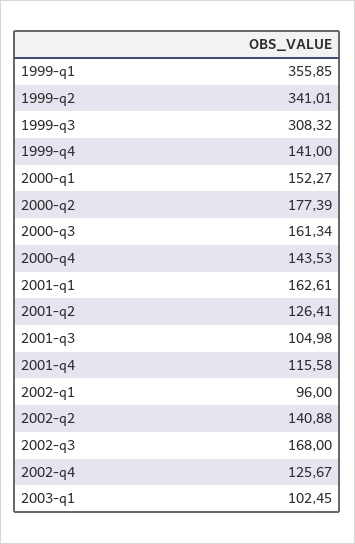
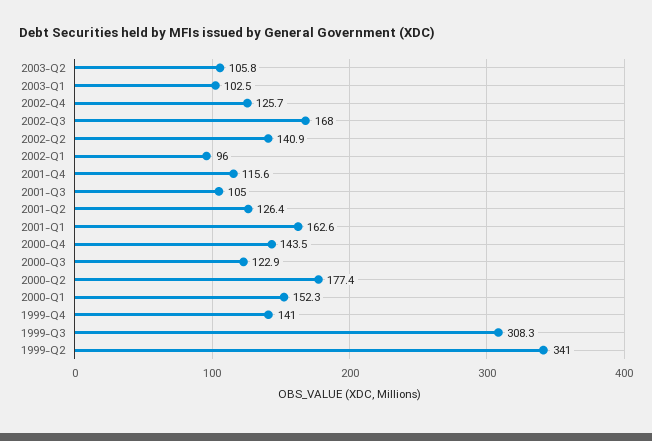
1999-q1: 355.85 -> none
2000-q3: 161.34 -> 122.9
2003-Q2: none -> 105.8

